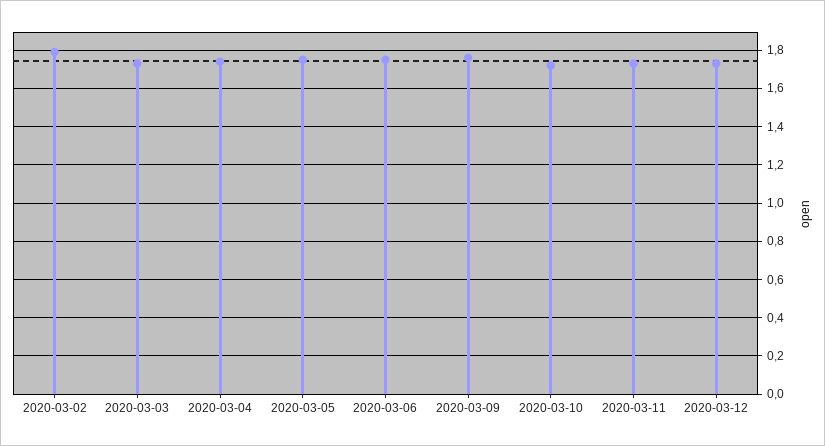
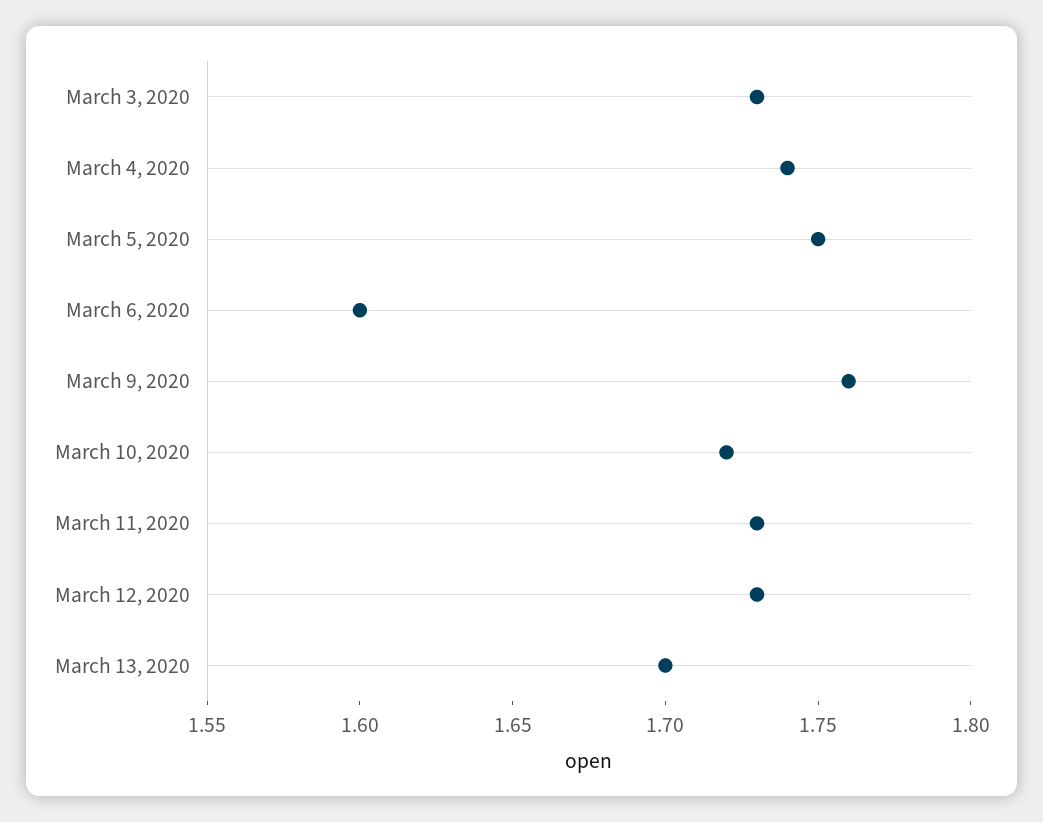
2020-03-02: 1.8 -> none
2020-03-06: 1.75 -> 1.6
March 13, 2020: none -> 1.7

